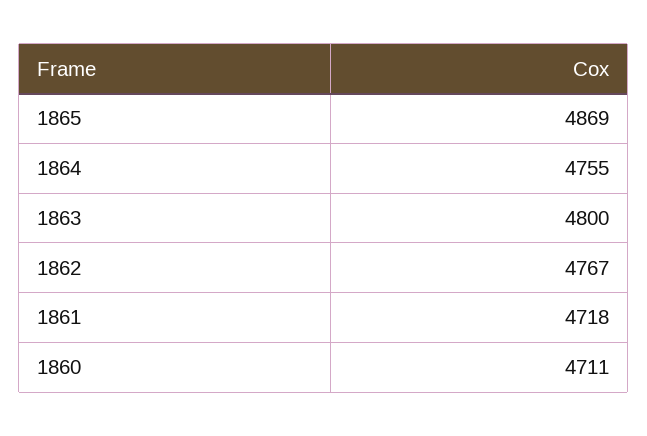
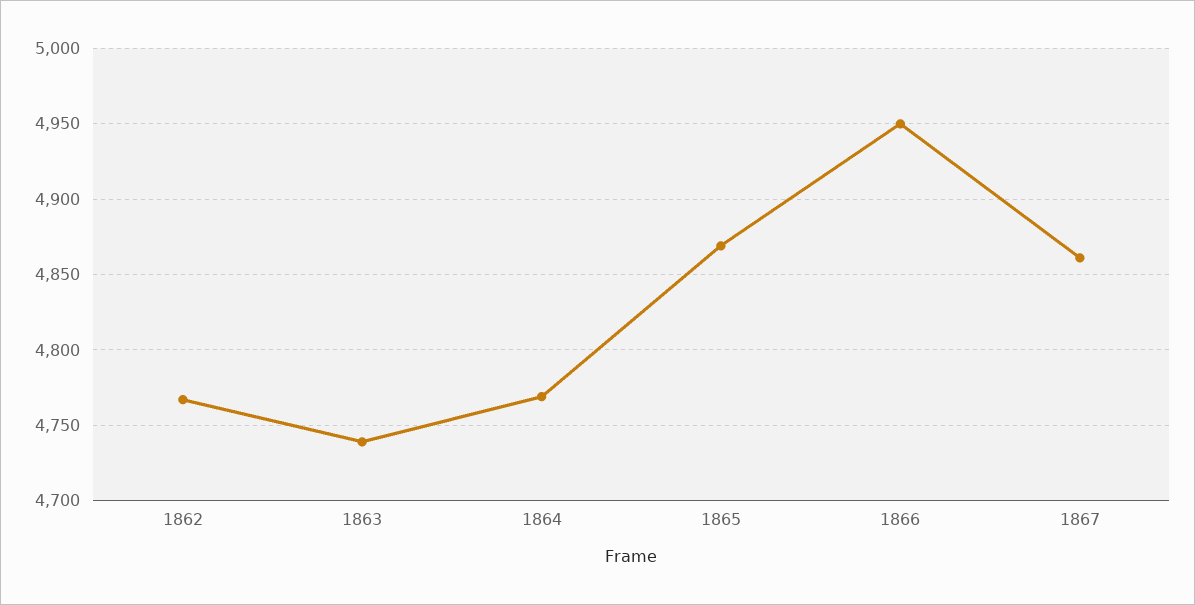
1864: 4755 -> 4770
1863: 4800 -> 4740
1861: 4718 -> none
1860: 4711 -> none
1866: none -> 4950
1867: none -> 4860

